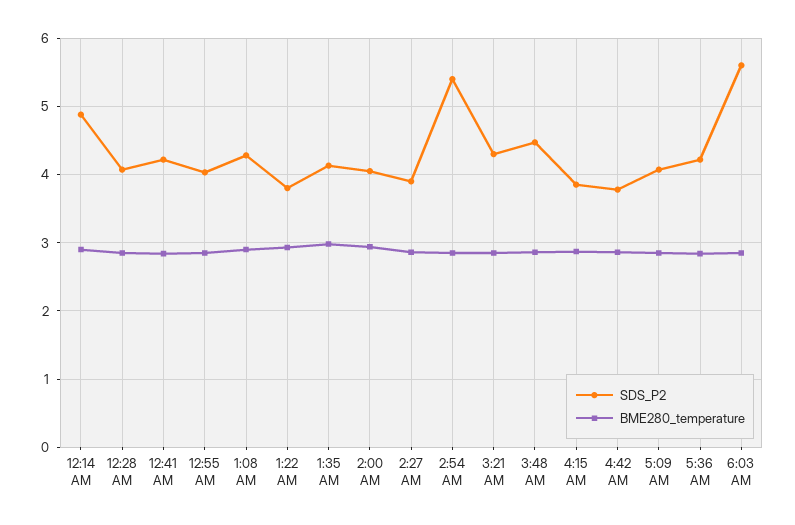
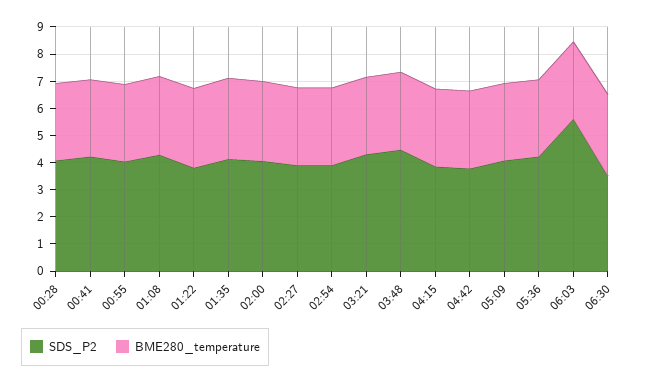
SDS_P2, 12:14 AM: 4.9 -> none
BME280_temperature, 12:14 AM: 2.9 -> none
SDS_P2, 2:54 AM: 5.4 -> 4
SDS_P2, 06:30: none -> 3.5
BME280_temperature, 06:30: none -> 3

